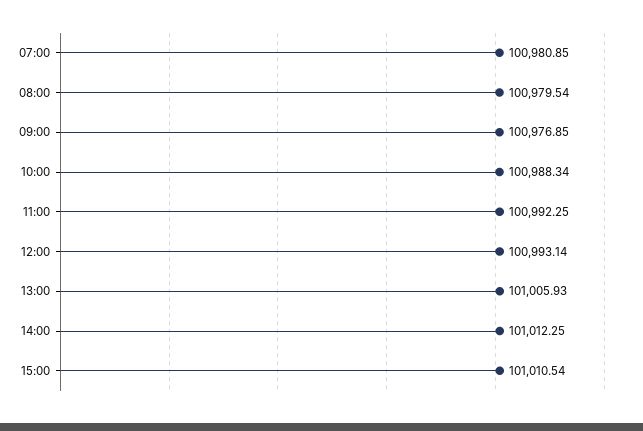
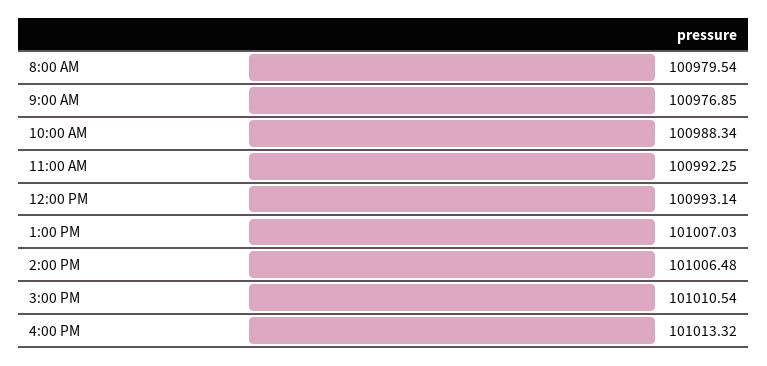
07:00: 100980.85 -> none
13:00: 101005.93 -> 101007.03
14:00: 101012.25 -> 101006.48
4:00 PM: none -> 101013.32

